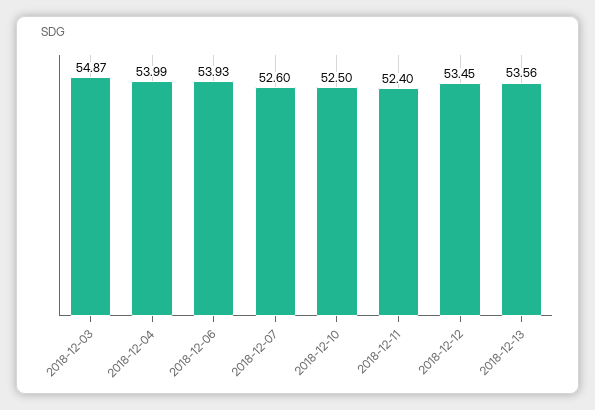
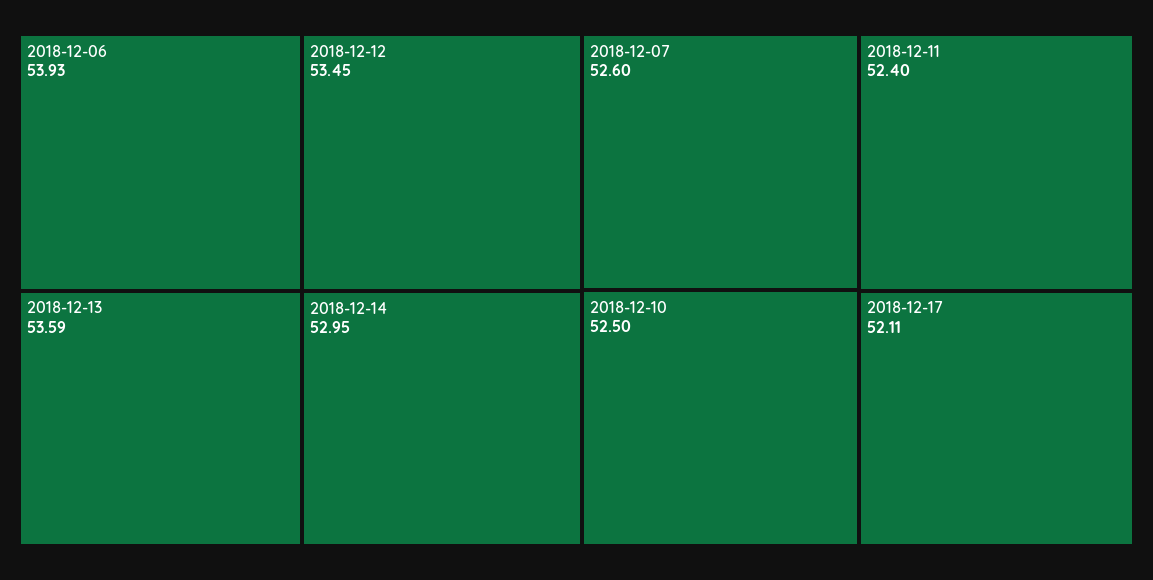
2018-12-03: 54.87 -> none
2018-12-04: 53.99 -> none
2018-12-13: 53.56 -> 53.59
2018-12-14: none -> 52.95
2018-12-17: none -> 52.11

